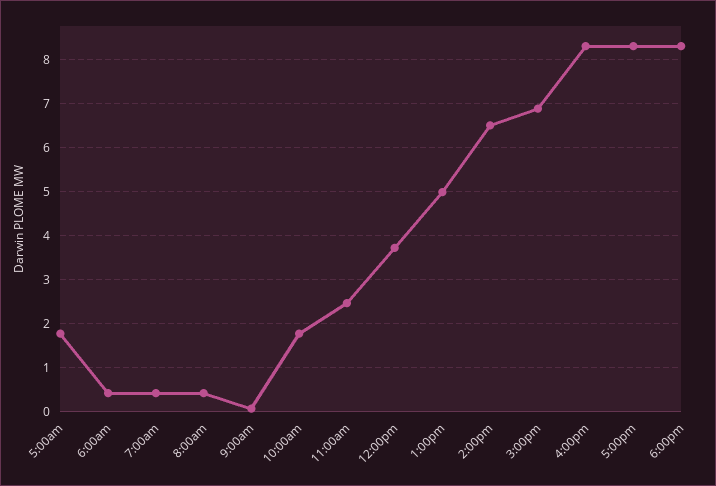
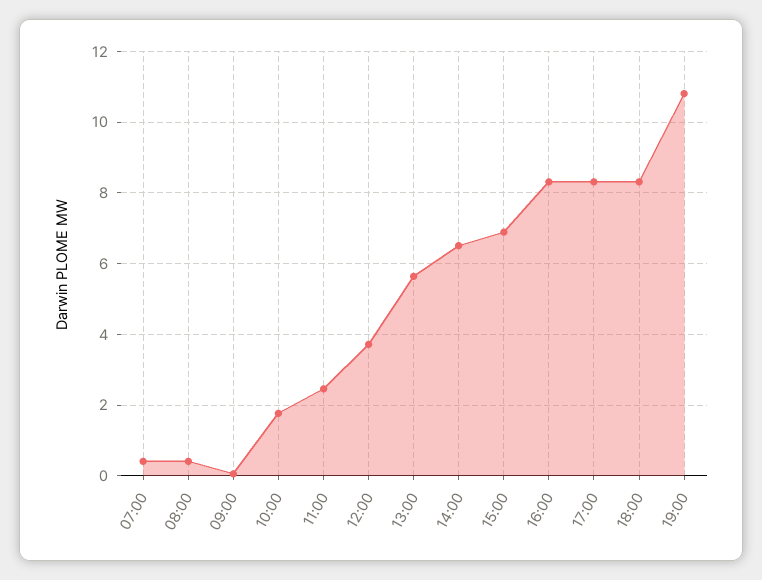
5:00am: 1.8 -> none
6:00am: 0.4 -> none
1:00pm: 5 -> 5.6
19:00: none -> 10.8

